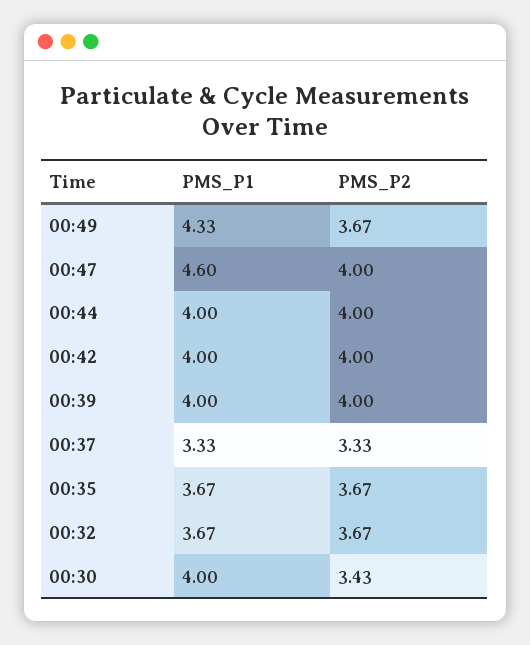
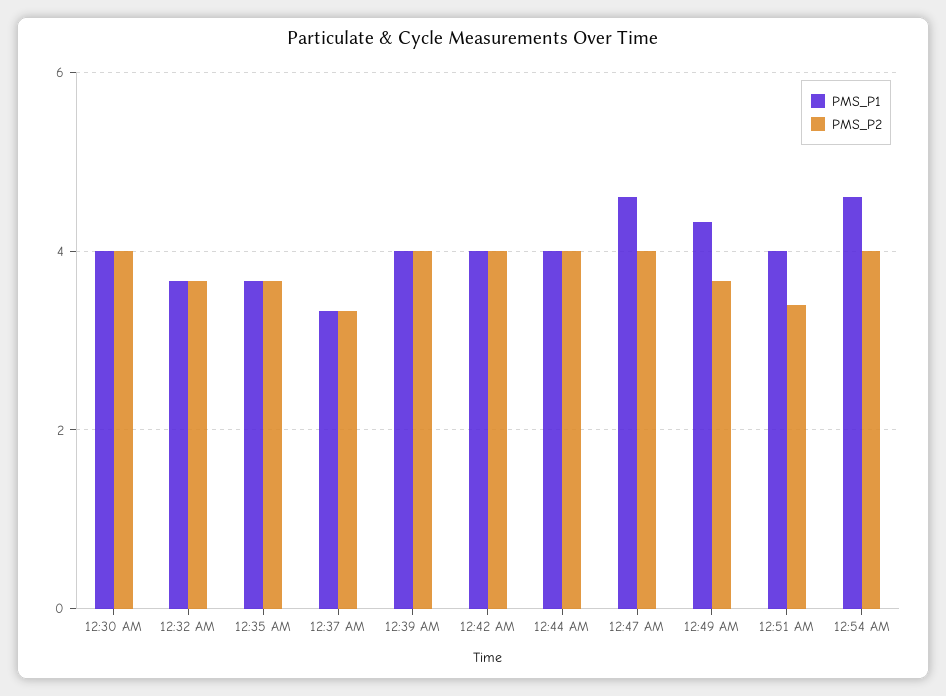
PMS_P2, 00:30: 3.43 -> 4
PMS_P1, 12:51 AM: none -> 4
PMS_P2, 12:51 AM: none -> 3.4
PMS_P1, 12:54 AM: none -> 4.6
PMS_P2, 12:54 AM: none -> 4

